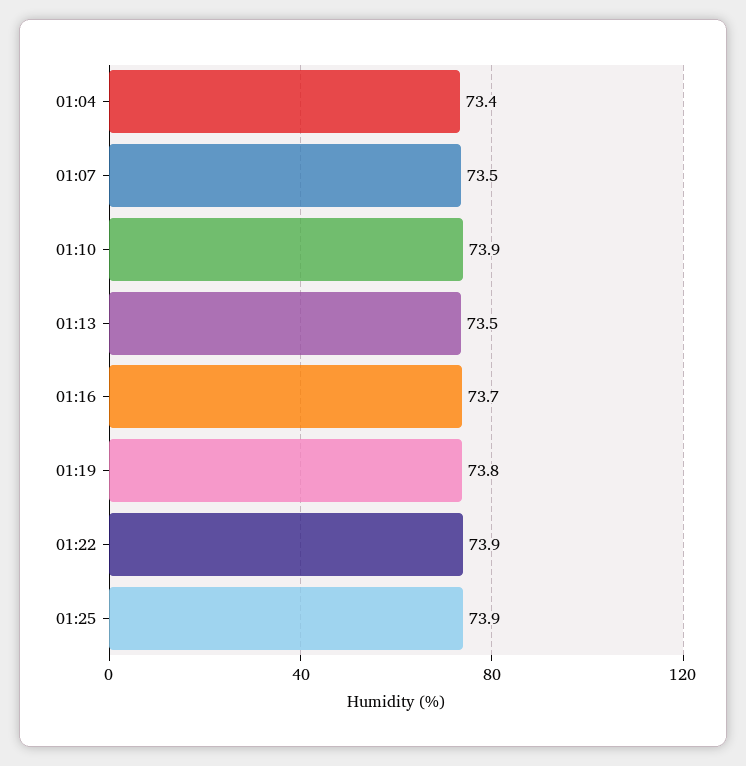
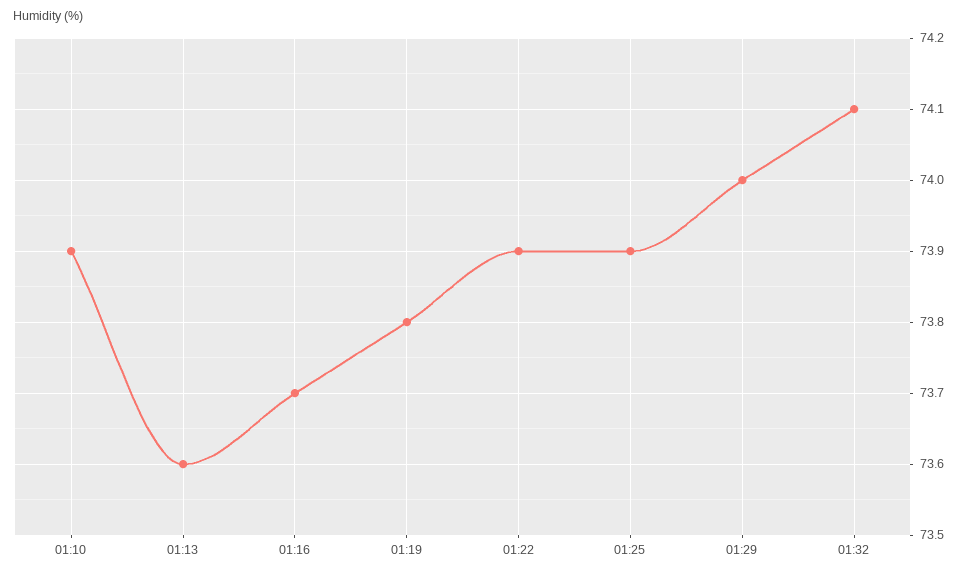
01:04: 73.4 -> none
01:07: 73.5 -> none
01:13: 73.5 -> 73.6
01:29: none -> 74
01:32: none -> 74.1

